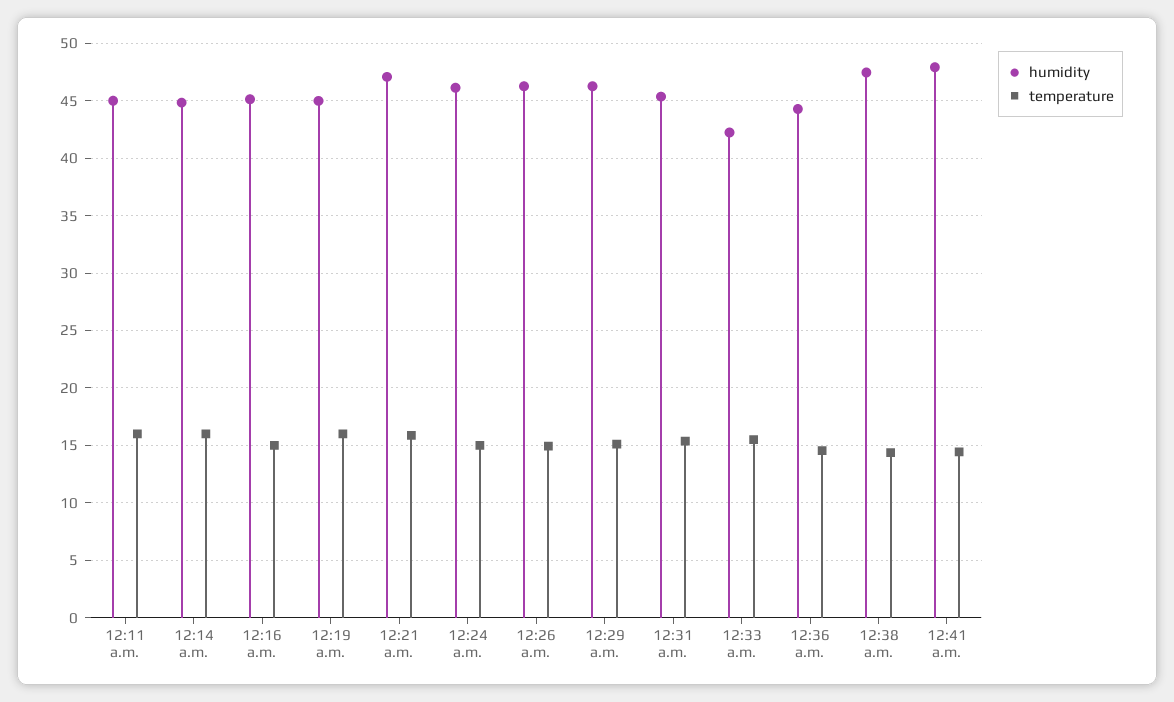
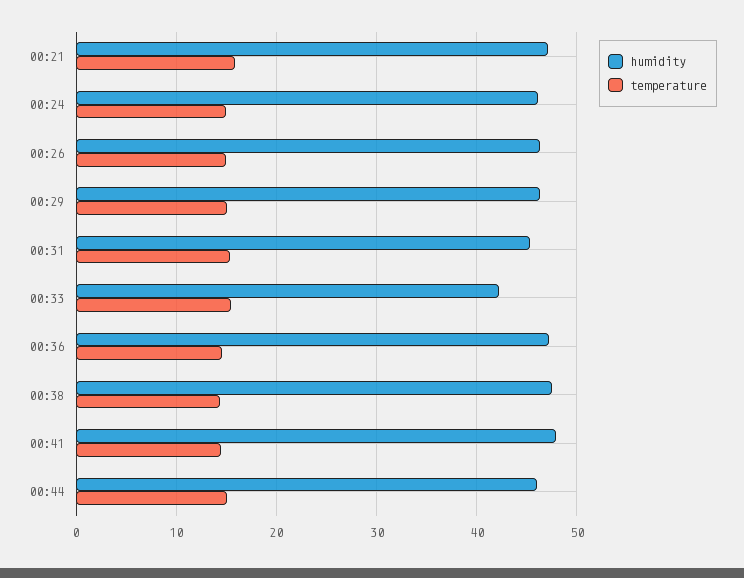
humidity, 12:11 a.m.: 45 -> none
temperature, 12:11 a.m.: 16 -> none
humidity, 12:14 a.m.: 45 -> none
temperature, 12:14 a.m.: 16 -> none
humidity, 12:16 a.m.: 45 -> none
temperature, 12:16 a.m.: 15 -> none
humidity, 12:19 a.m.: 45 -> none
temperature, 12:19 a.m.: 16 -> none
humidity, 12:36 a.m.: 44 -> 47
humidity, 00:44: none -> 46
temperature, 00:44: none -> 15

